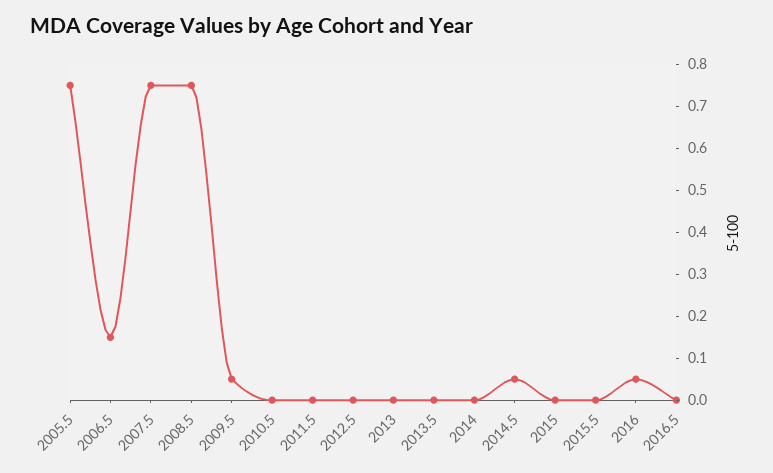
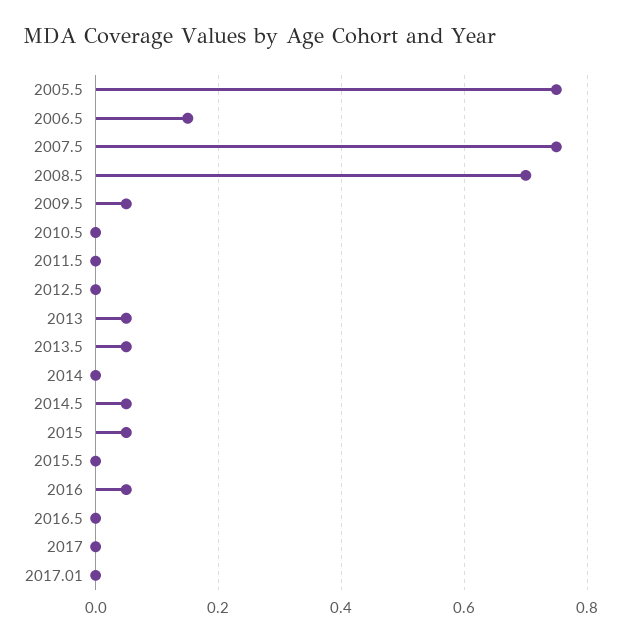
2008.5: 0.75 -> 0.7
2013: 0 -> 0.05
2013.5: 0 -> 0.05
2015: 0 -> 0.05
2017: none -> 0
2017.01: none -> 0

